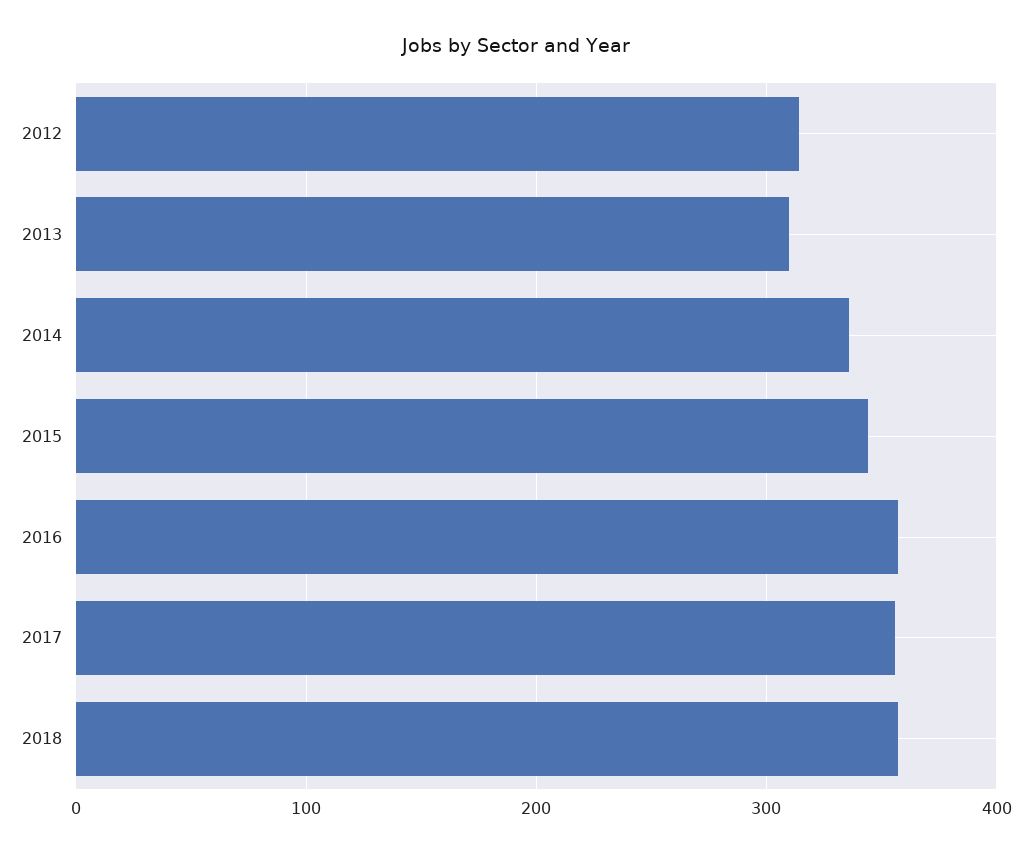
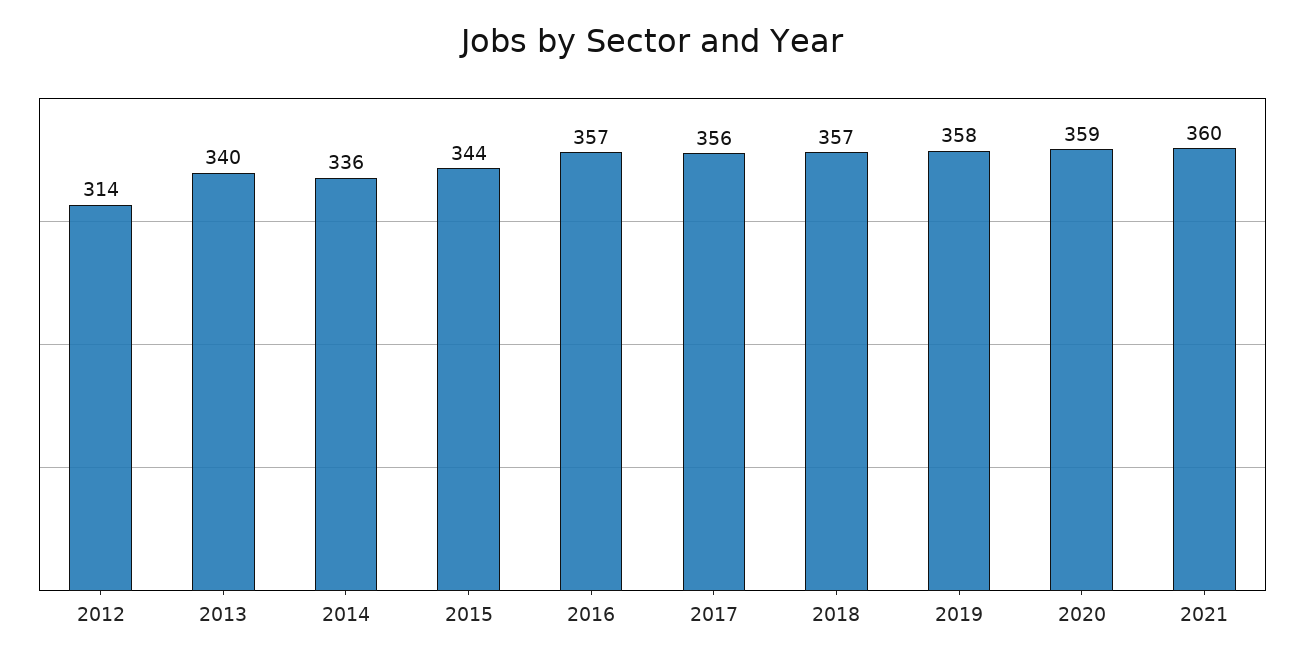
2013: 310 -> 340
2019: none -> 358
2020: none -> 359
2021: none -> 360

